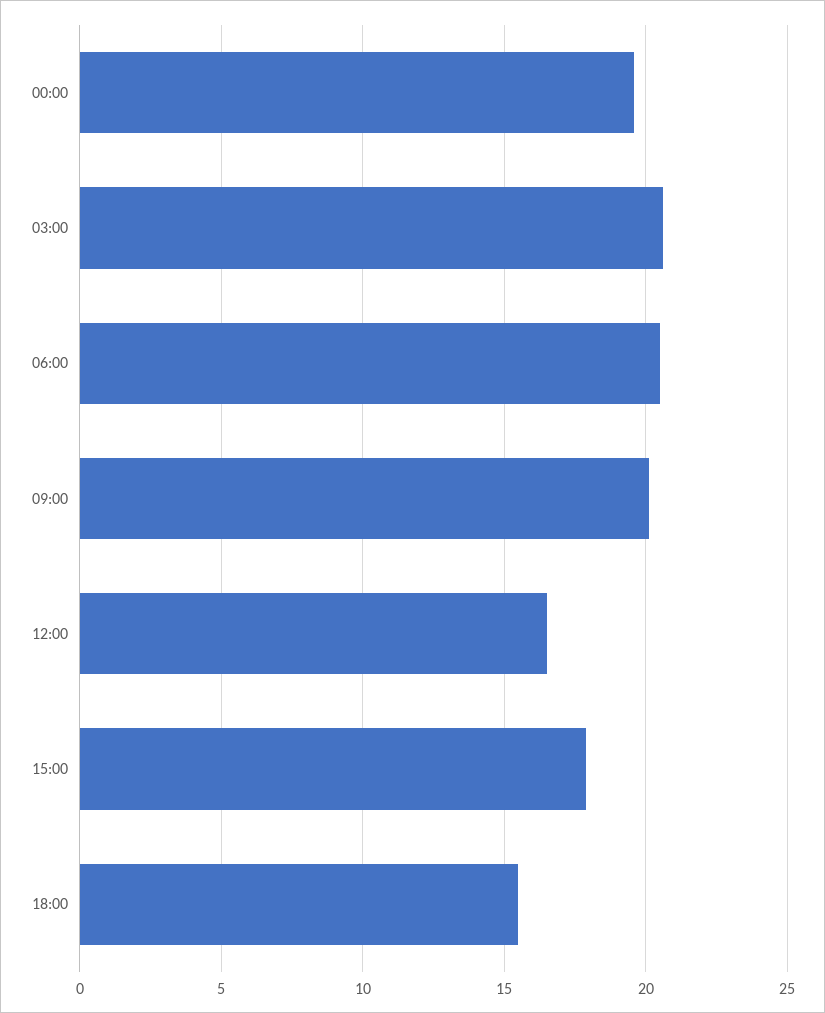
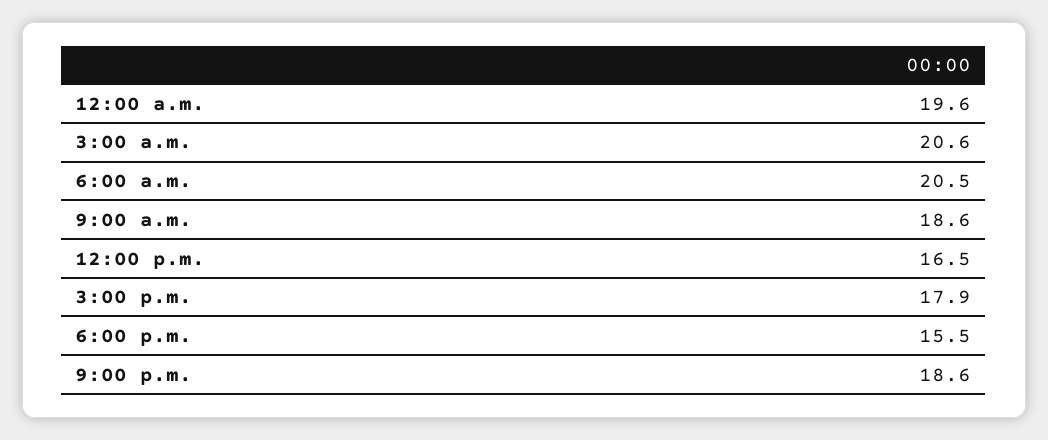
09:00: 20 -> 18.6
9:00 p.m.: none -> 18.6

